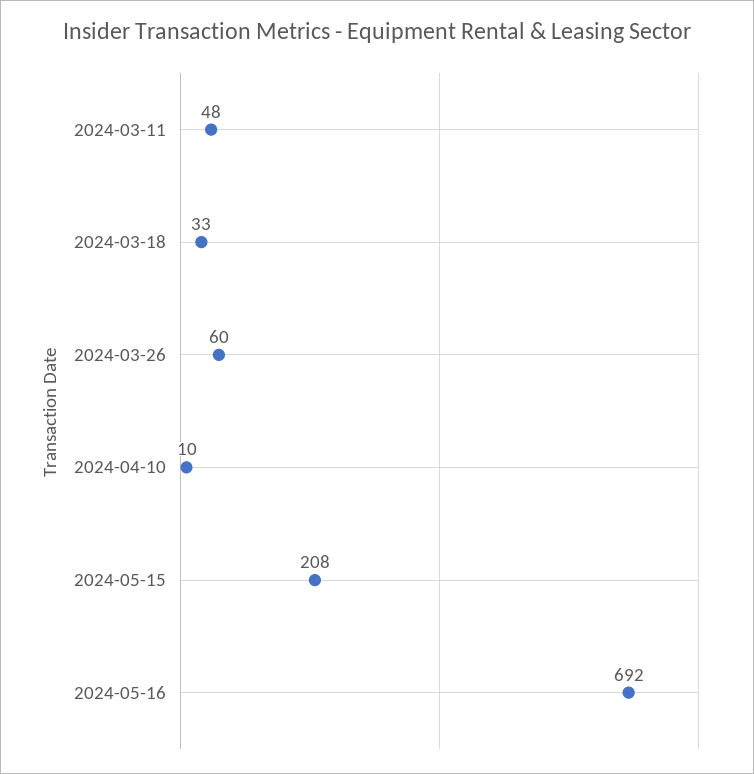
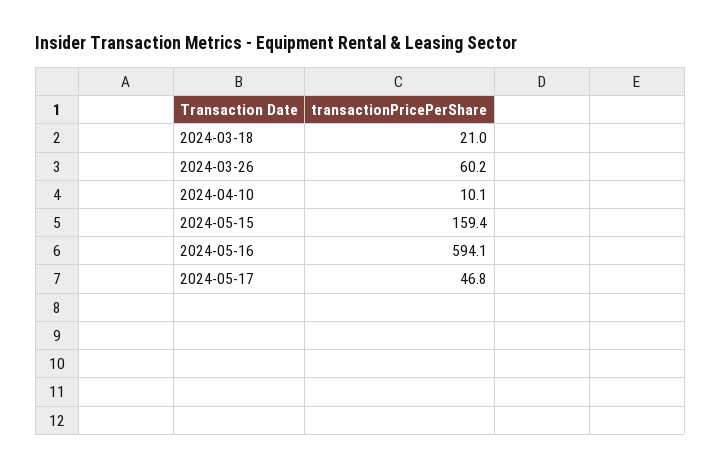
2024-03-11: 48 -> none
2024-03-18: 33 -> 21
2024-05-15: 208 -> 159.4
2024-05-16: 692 -> 594.1
2024-05-17: none -> 46.8

